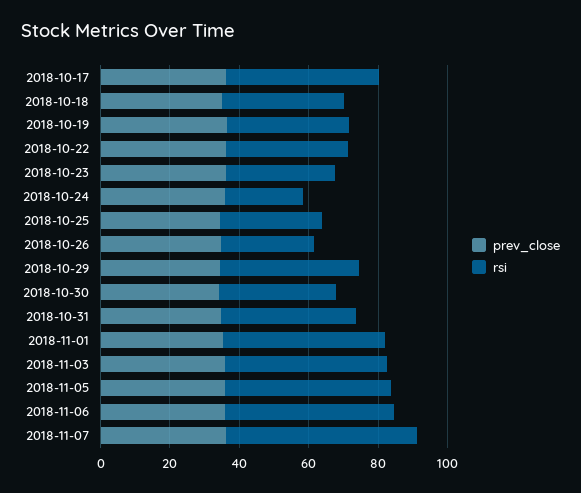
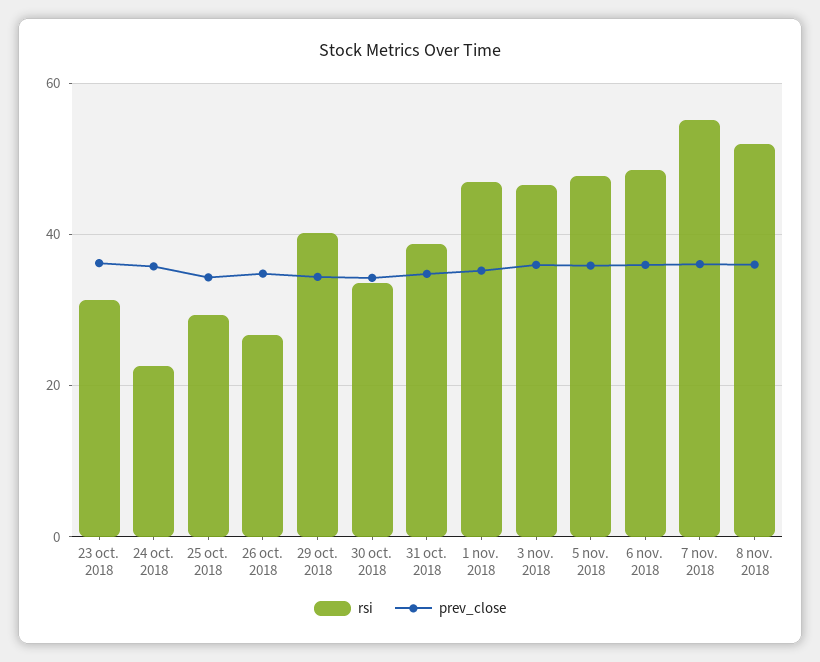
prev_close, 2018-10-17: 35 -> none
rsi, 2018-10-17: 45 -> none
prev_close, 2018-10-18: 35 -> none
rsi, 2018-10-18: 35 -> none
prev_close, 2018-10-19: 35 -> none
rsi, 2018-10-19: 35 -> none
prev_close, 2018-10-22: 35 -> none
rsi, 2018-10-22: 35 -> none
rsi, 8 nov. 2018: none -> 52
prev_close, 8 nov. 2018: none -> 36

